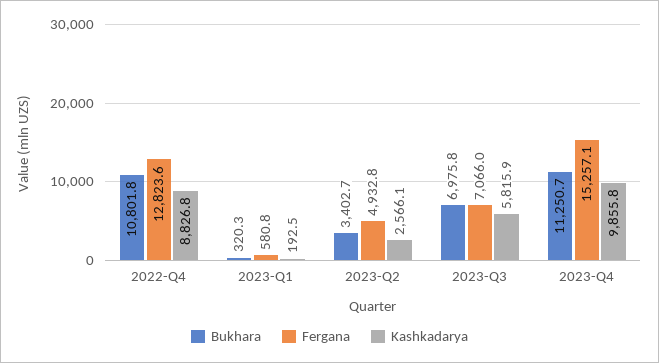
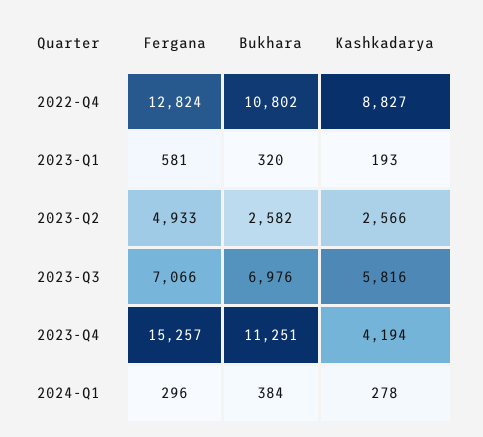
Bukhara, 2023-Q2: 3402.7 -> 2582
Kashkadarya, 2023-Q4: 9855.8 -> 4194
Fergana, 2024-Q1: none -> 296
Bukhara, 2024-Q1: none -> 384
Kashkadarya, 2024-Q1: none -> 278

